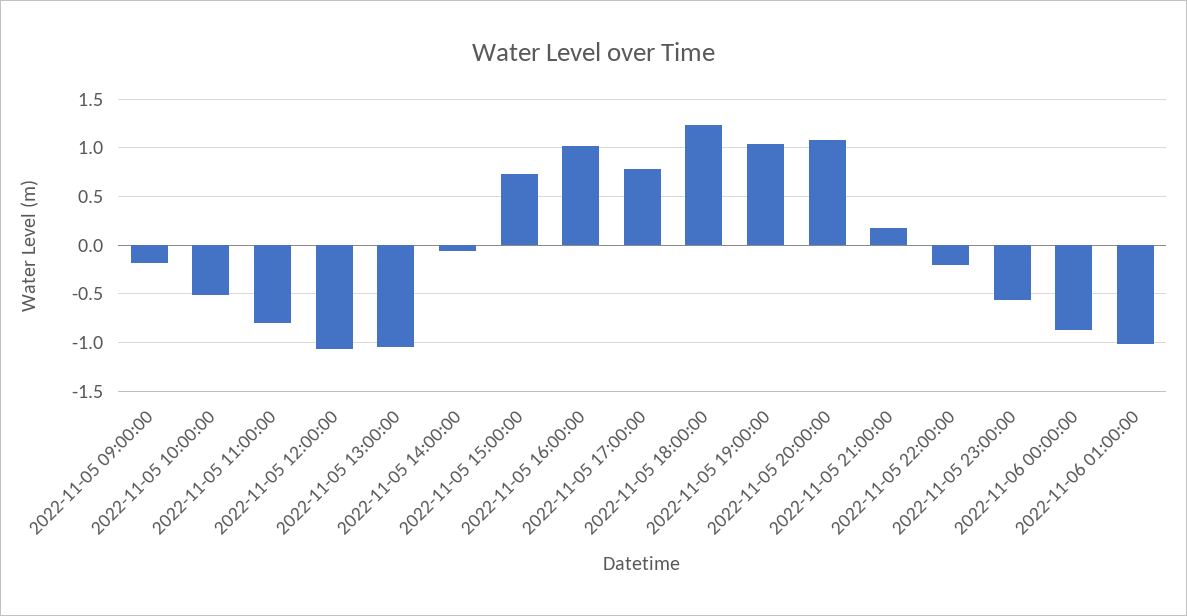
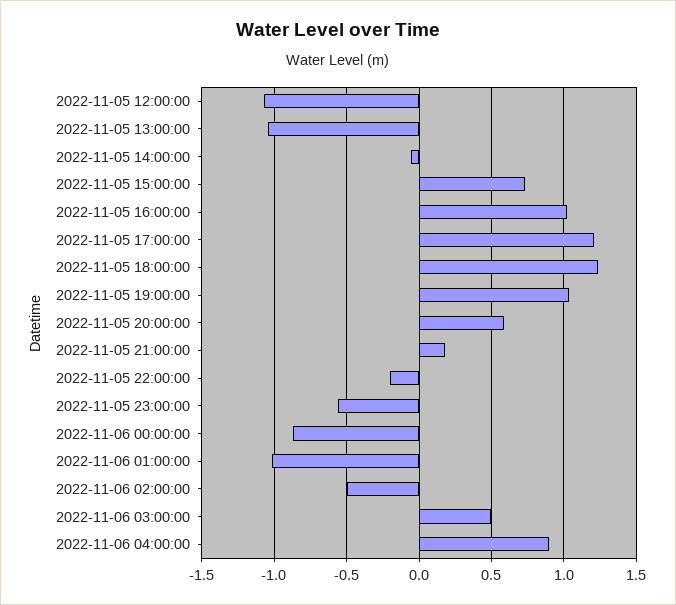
2022-11-05 09:00:00: -0.2 -> none
2022-11-05 10:00:00: -0.5 -> none
2022-11-05 11:00:00: -0.8 -> none
2022-11-05 17:00:00: 0.8 -> 1.2
2022-11-05 20:00:00: 1.1 -> 0.6
2022-11-06 02:00:00: none -> -0.5
2022-11-06 03:00:00: none -> 0.5
2022-11-06 04:00:00: none -> 0.9

